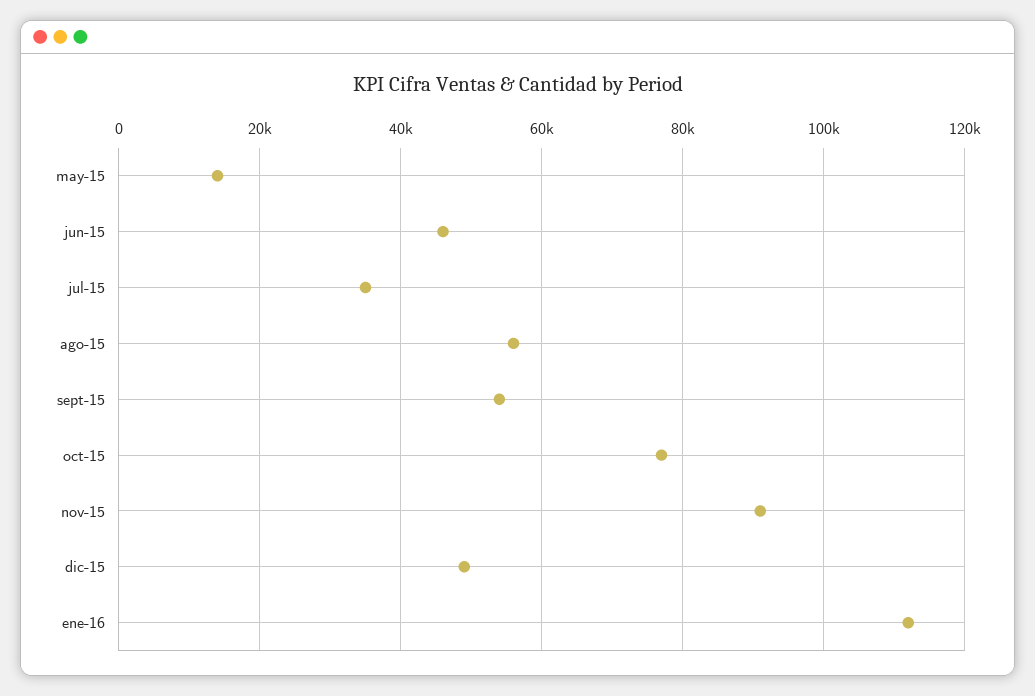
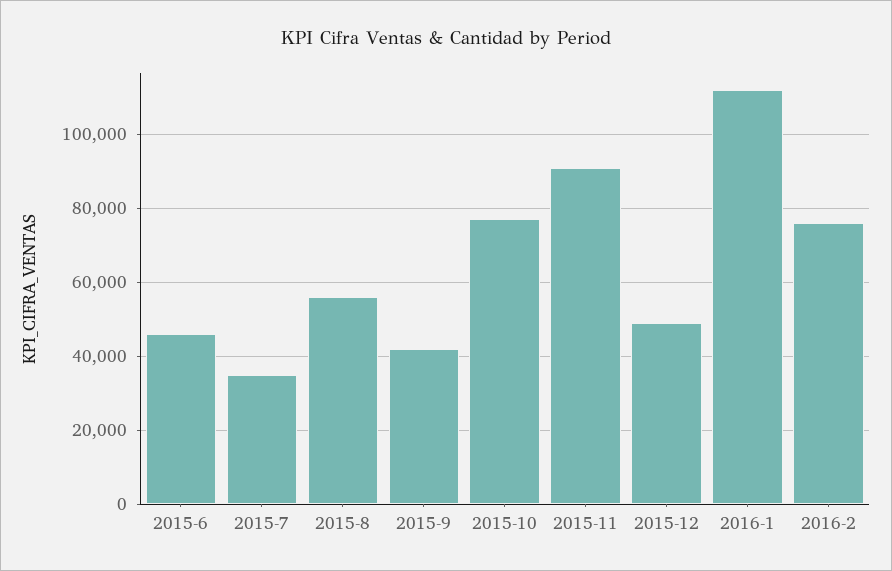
may-15: 14000 -> none
sept-15: 54000 -> 42000
2016-2: none -> 76000

